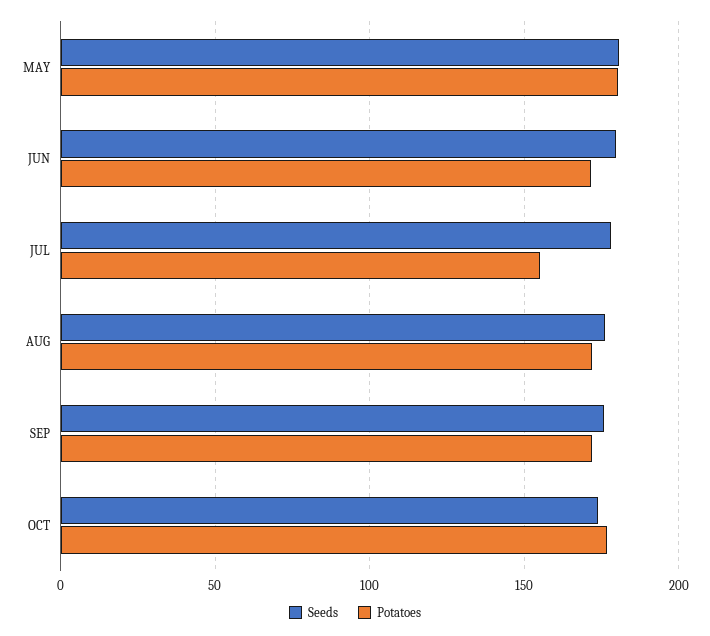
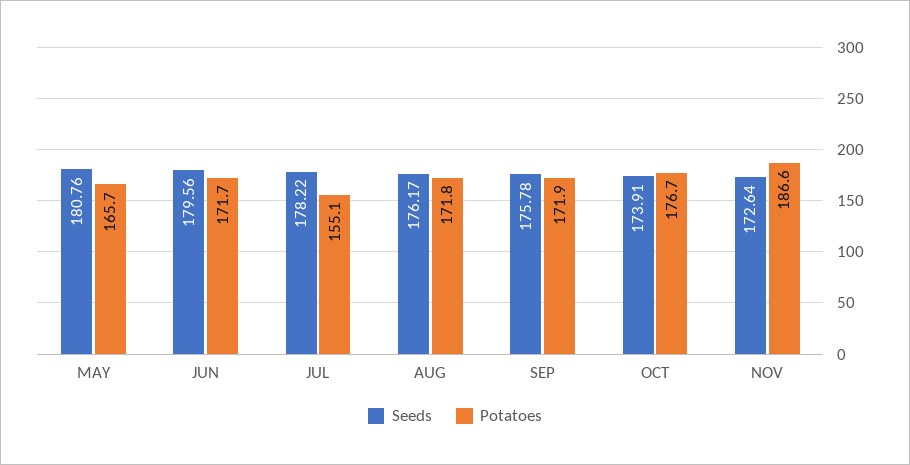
Potatoes, MAY: 180 -> 165.7
Seeds, NOV: none -> 172.64
Potatoes, NOV: none -> 186.6

